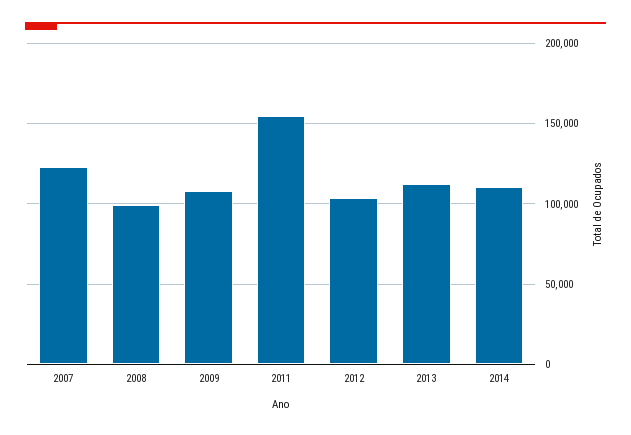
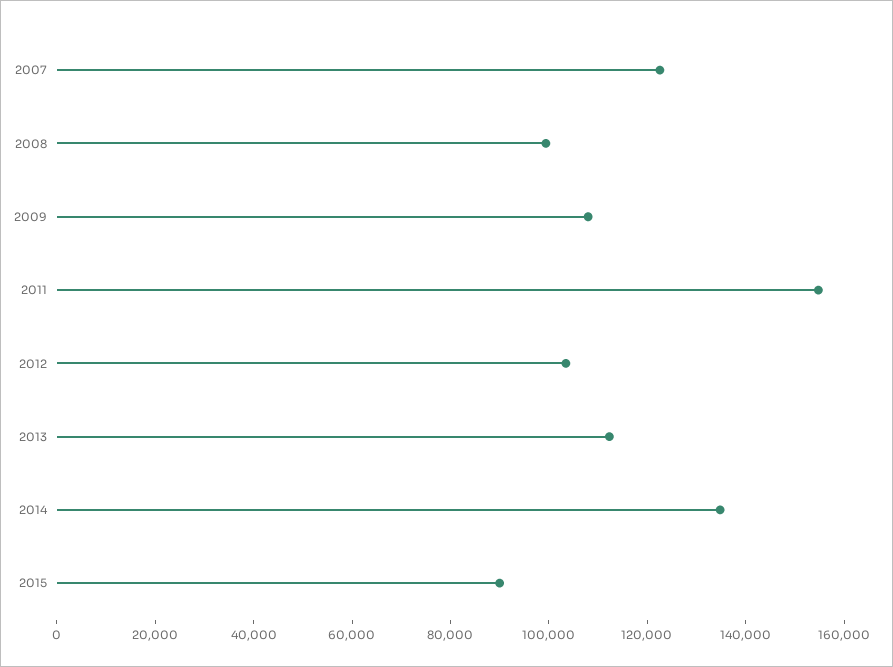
2014: 110000 -> 135000
2015: none -> 90000

